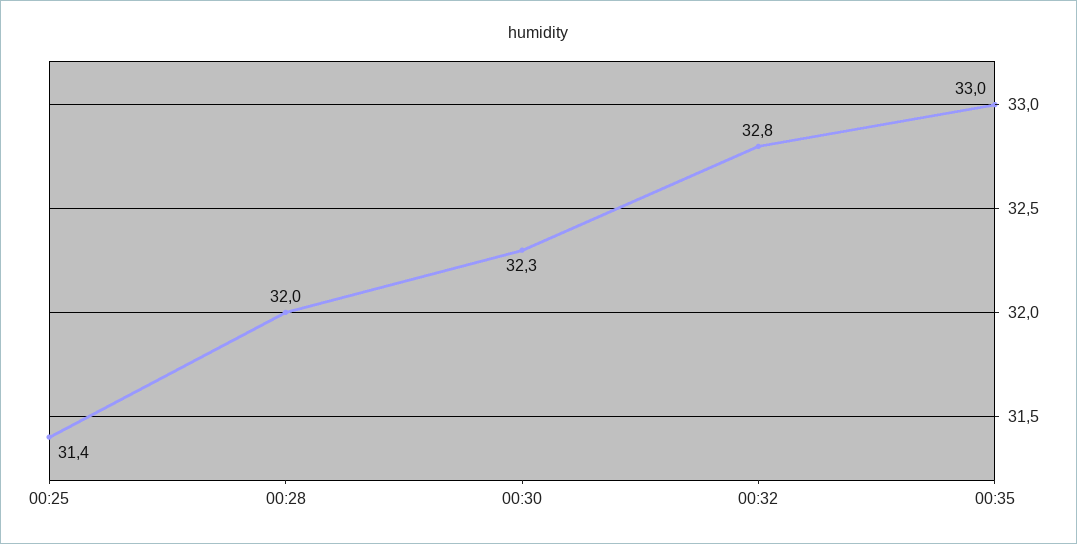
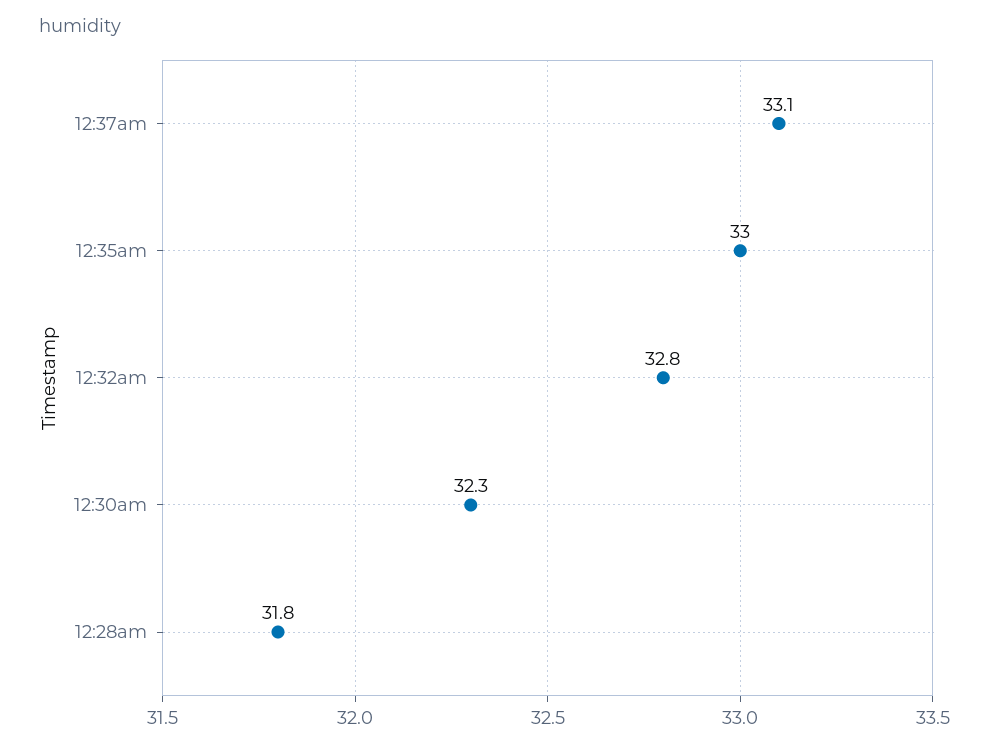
00:25: 31.4 -> none
00:28: 32 -> 31.8
12:37am: none -> 33.1

